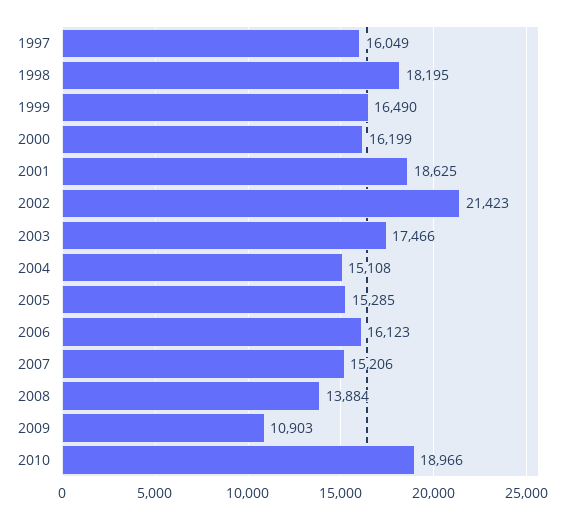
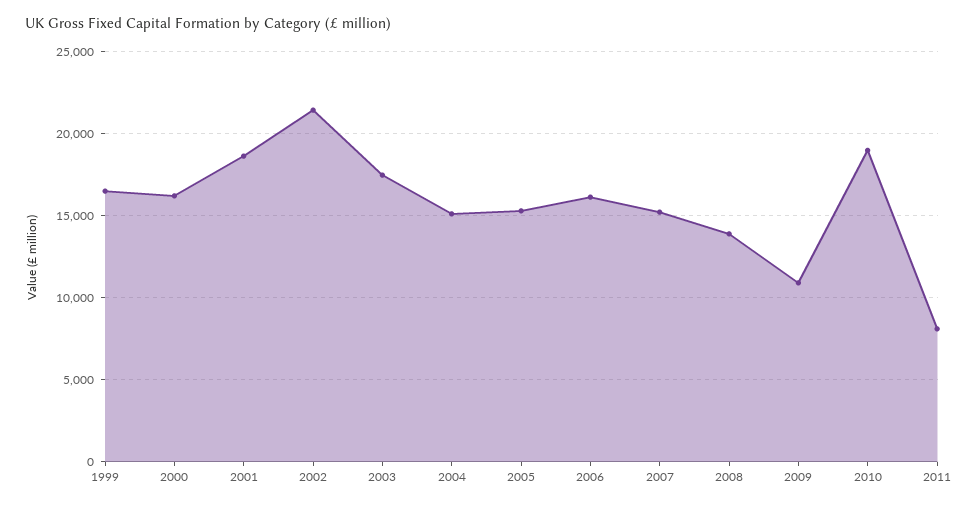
1997: 16049 -> none
1998: 18195 -> none
2011: none -> 8000

